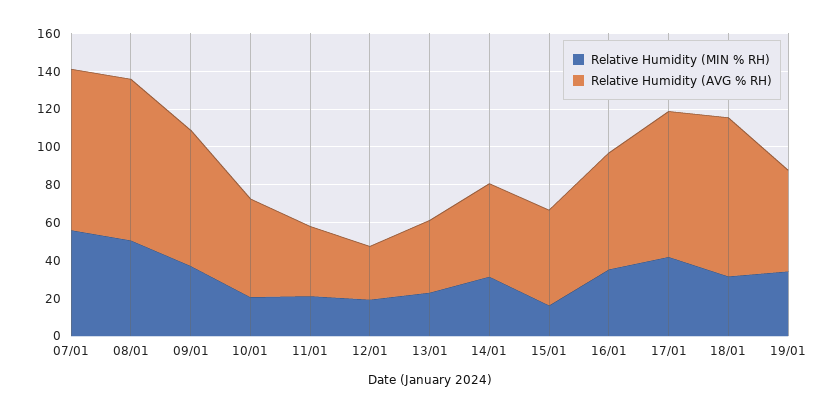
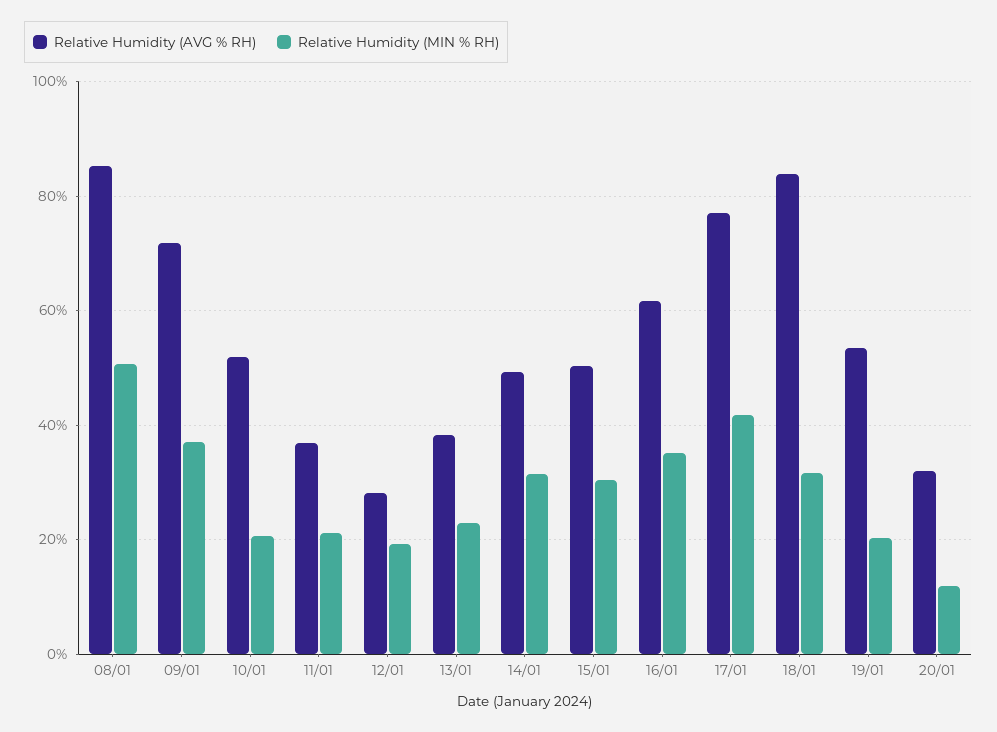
Relative Humidity (MIN % RH), 07/01: 55 -> none
Relative Humidity (AVG % RH), 07/01: 85 -> none
Relative Humidity (MIN % RH), 15/01: 15 -> 30
Relative Humidity (MIN % RH), 19/01: 35 -> 20
Relative Humidity (AVG % RH), 20/01: none -> 32
Relative Humidity (MIN % RH), 20/01: none -> 12

